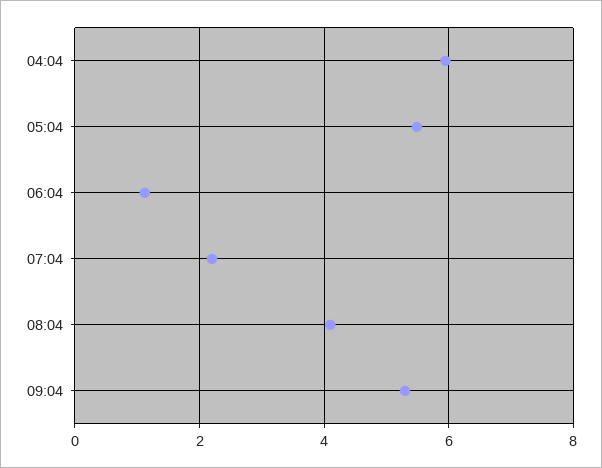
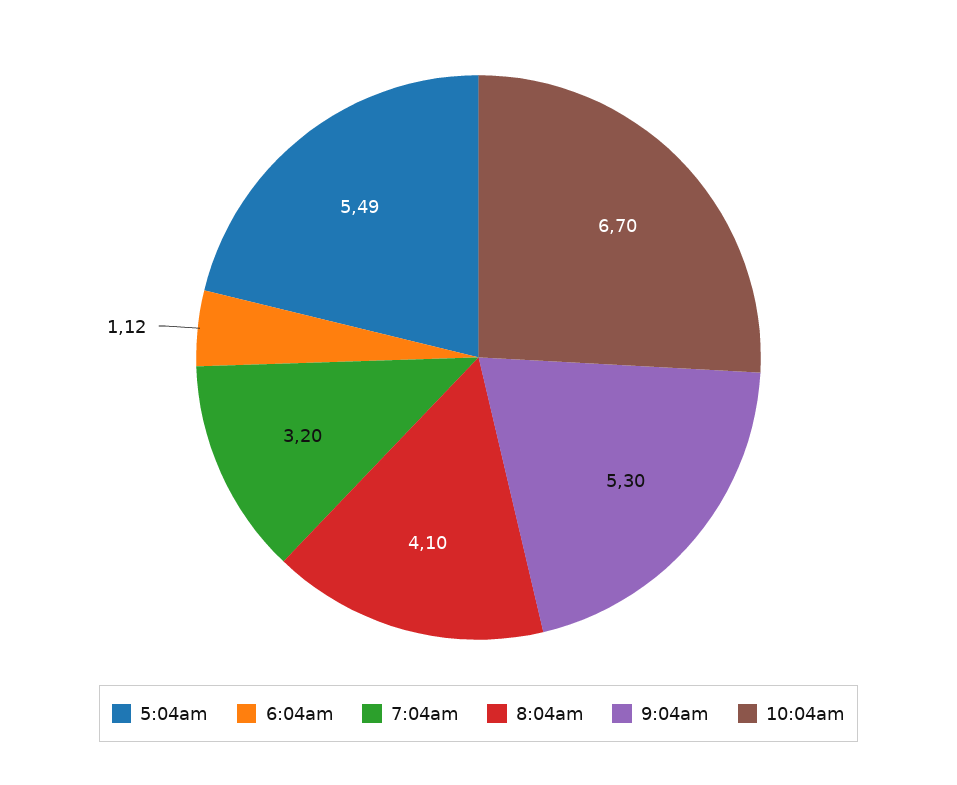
04:04: 6 -> none
07:04: 2.2 -> 3.2
10:04am: none -> 6.7

